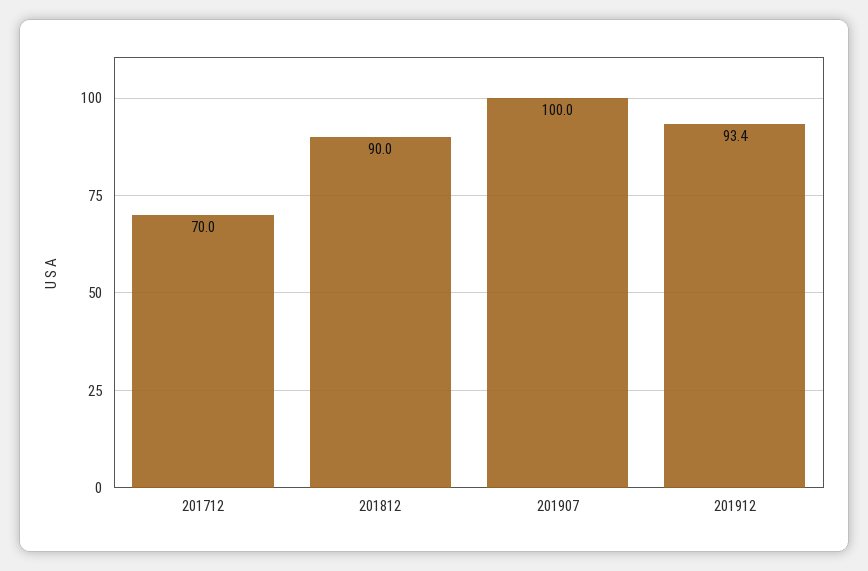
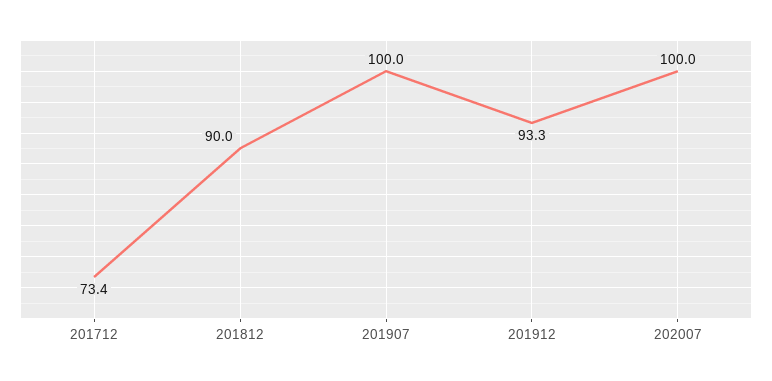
201712: 70 -> 73.4
201912: 93.4 -> 93.3
202007: none -> 100

